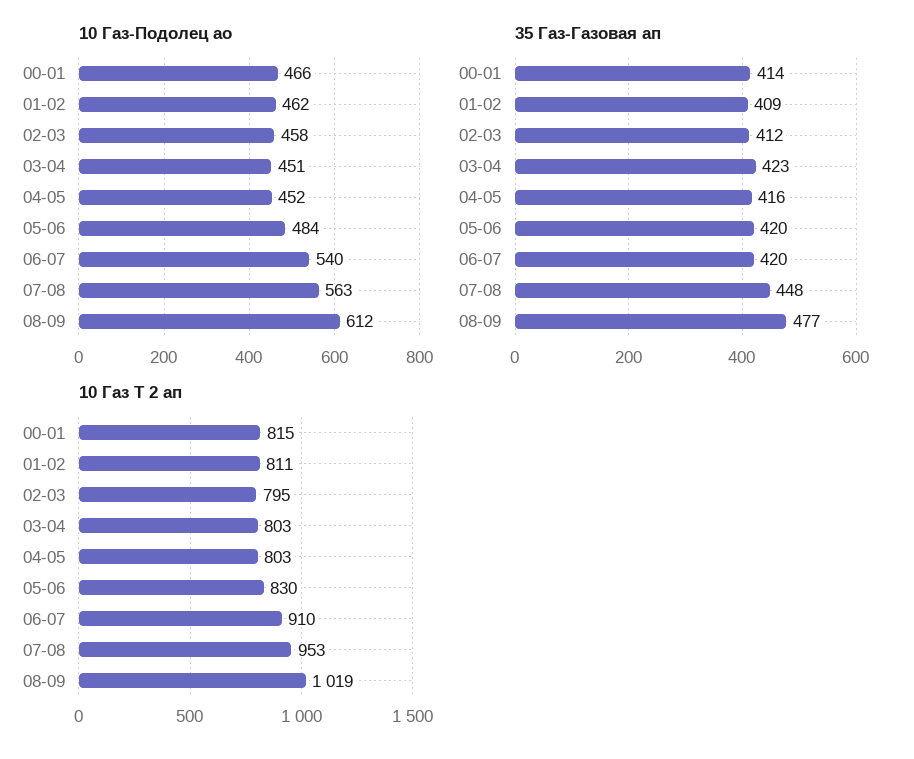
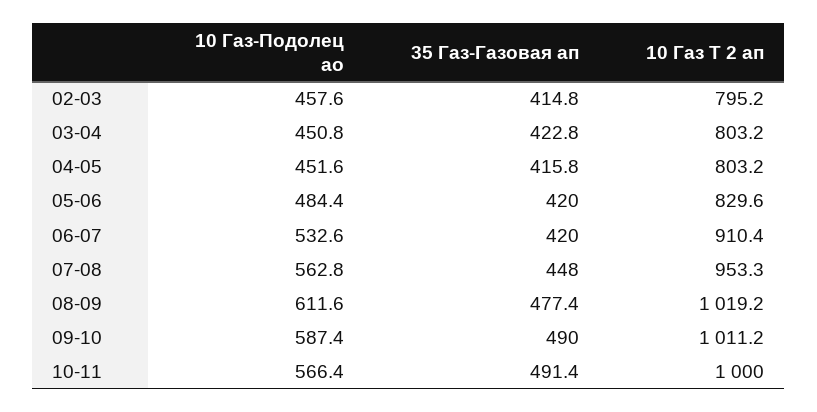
10 Газ-Подолец ао, 00-01: 466 -> none
10 Газ-Подолец ао, 01-02: 462 -> none
10 Газ-Подолец ао, 06-07: 540 -> 532.6
35 Газ-Газовая ап, 00-01: 414 -> none
35 Газ-Газовая ап, 01-02: 409 -> none
35 Газ-Газовая ап, 02-03: 412 -> 414.8
10 Газ Т 2 ап, 00-01: 815 -> none
10 Газ Т 2 ап, 01-02: 811 -> none
10 Газ-Подолец ао, 09-10: none -> 587.4
35 Газ-Газовая ап, 09-10: none -> 490
10 Газ Т 2 ап, 09-10: none -> 1011.2
10 Газ-Подолец ао, 10-11: none -> 566.4
35 Газ-Газовая ап, 10-11: none -> 491.4
10 Газ Т 2 ап, 10-11: none -> 1000

